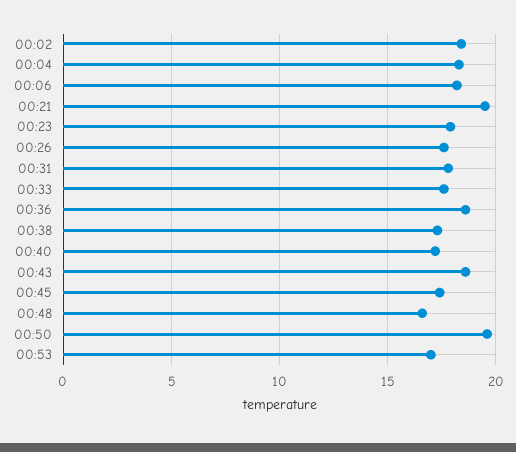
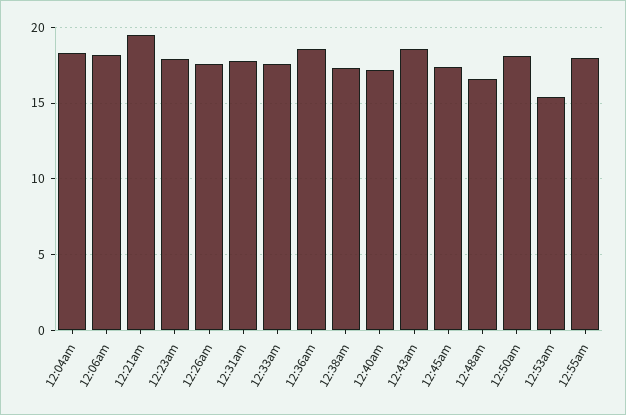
00:02: 18.5 -> none
00:50: 19.5 -> 18
00:53: 17 -> 15.5
12:55am: none -> 18

